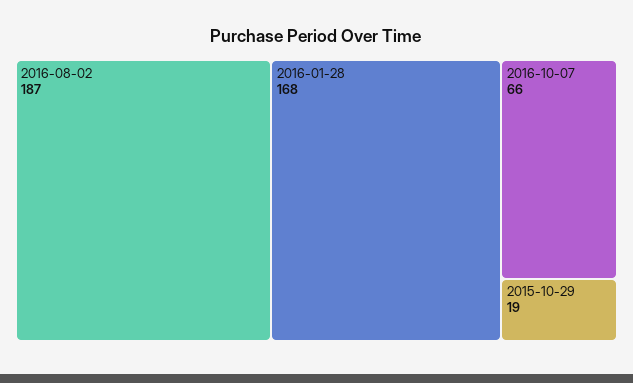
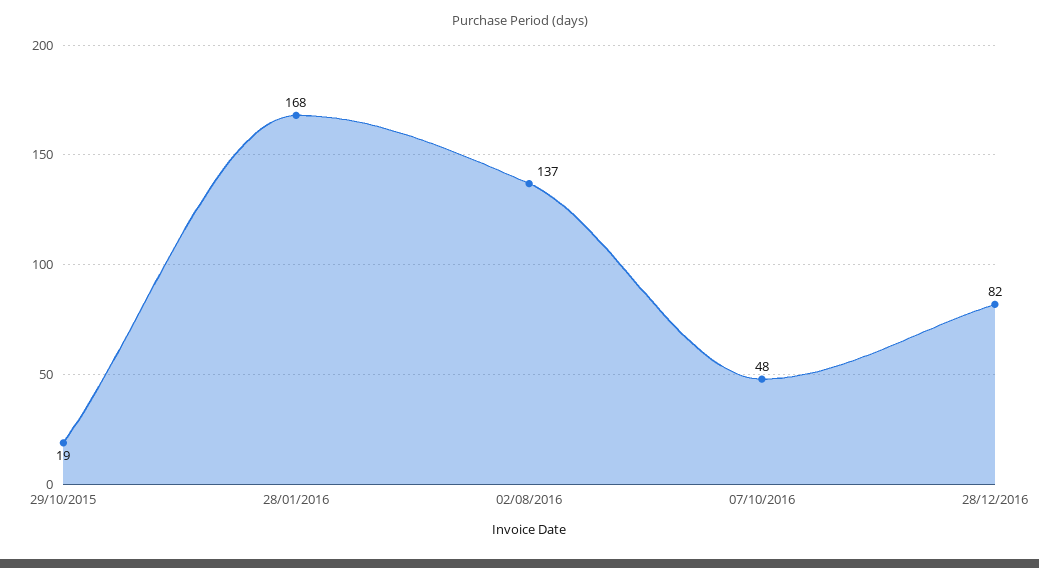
2016-08-02: 187 -> 137
2016-10-07: 66 -> 48
28/12/2016: none -> 82

